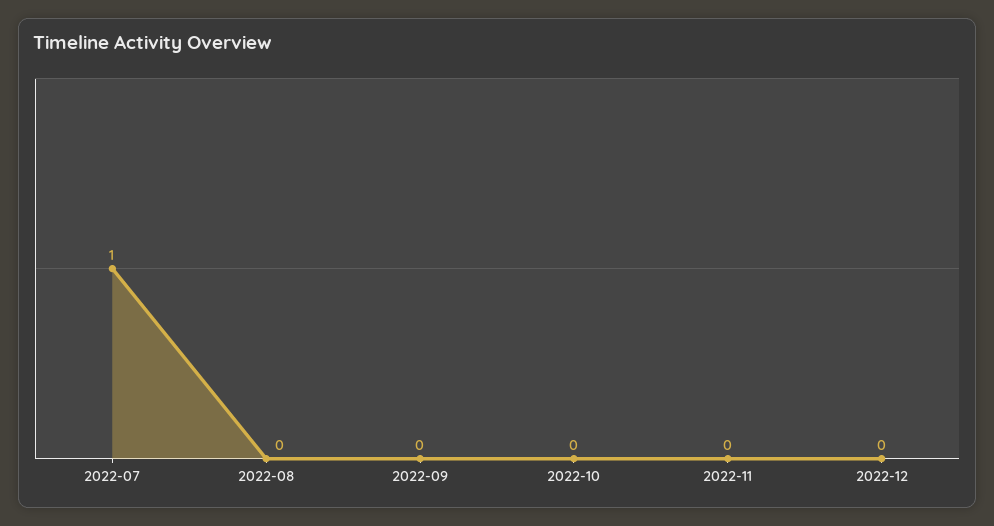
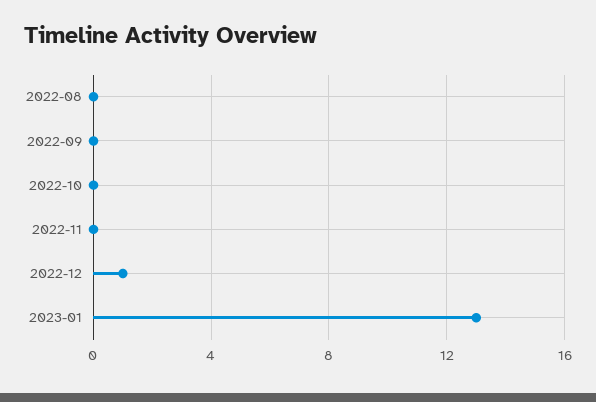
2022-07: 1 -> none
2022-12: 0 -> 1
2023-01: none -> 13

